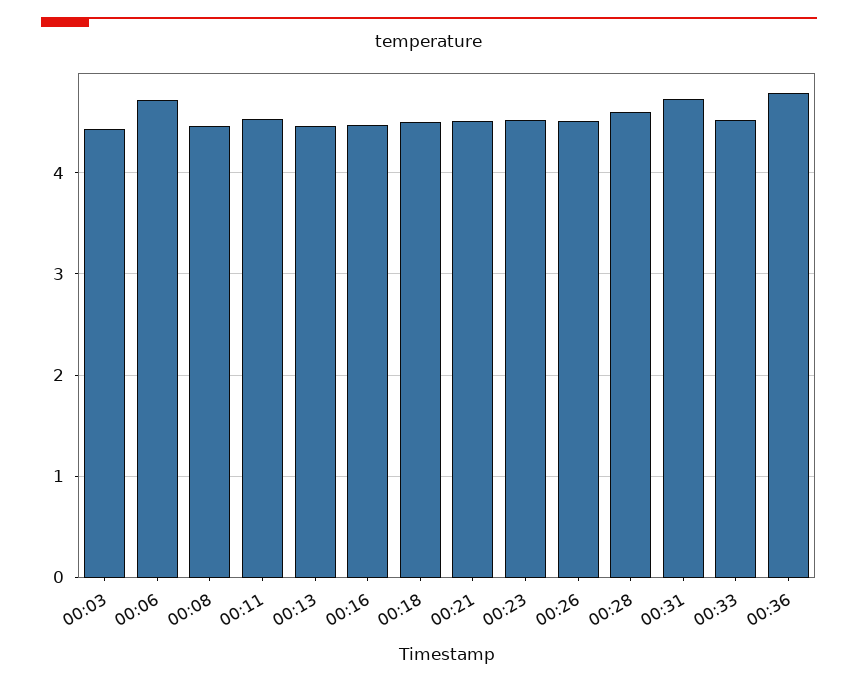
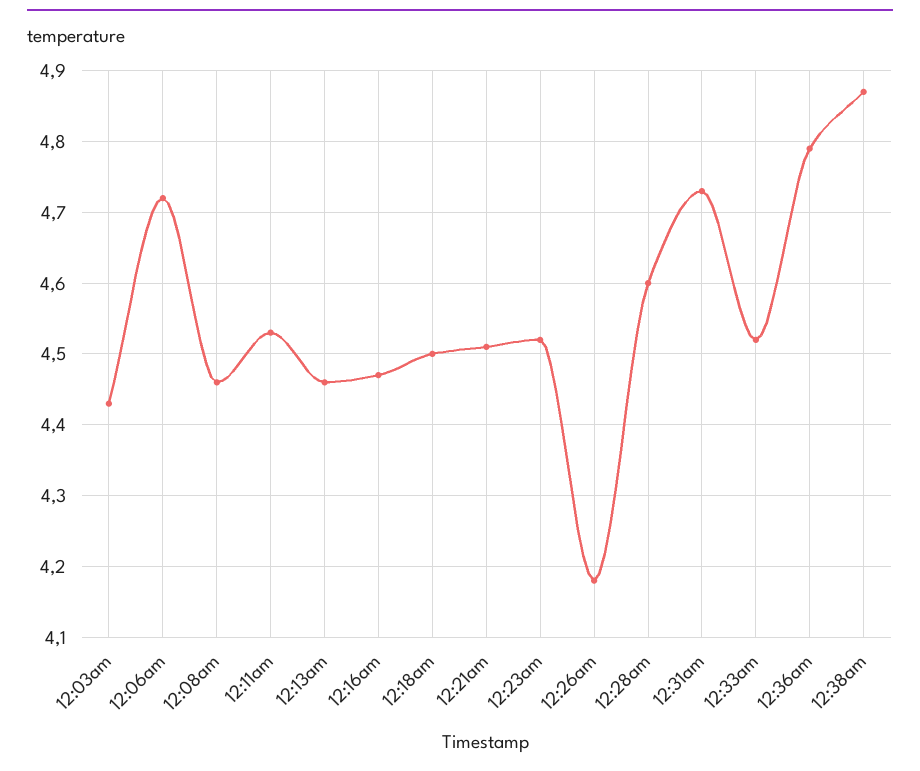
00:26: 4.5 -> 4.18
12:38am: none -> 4.87

